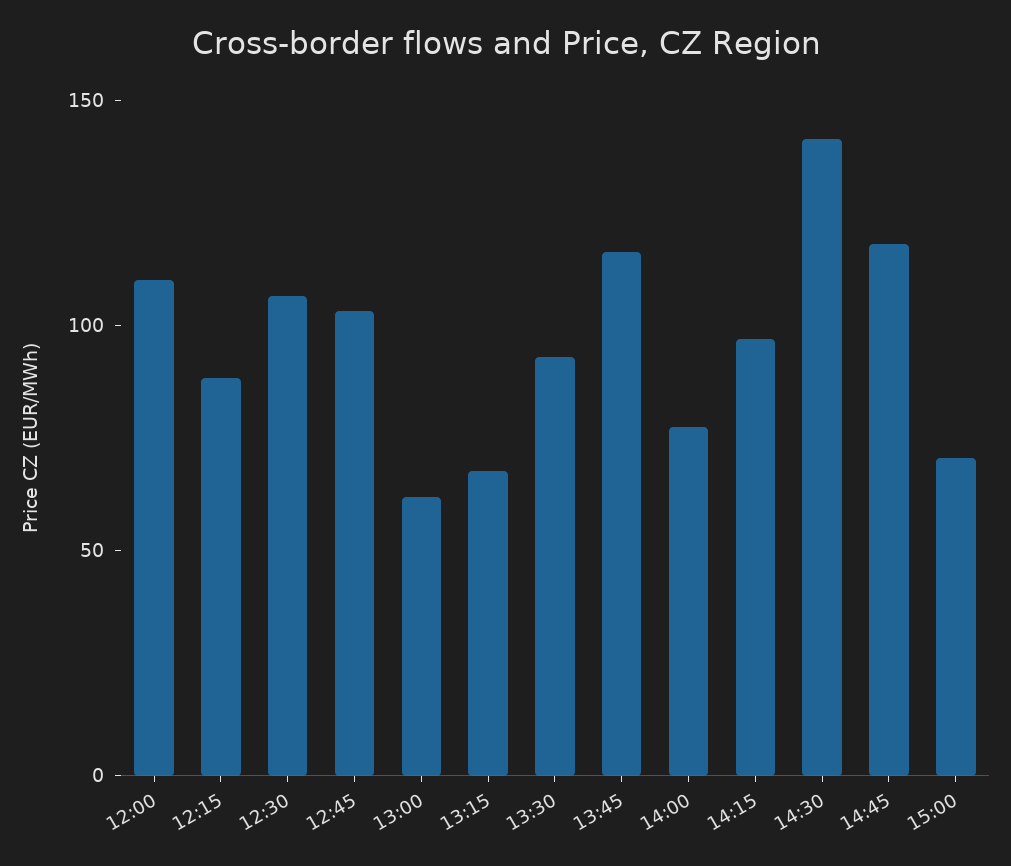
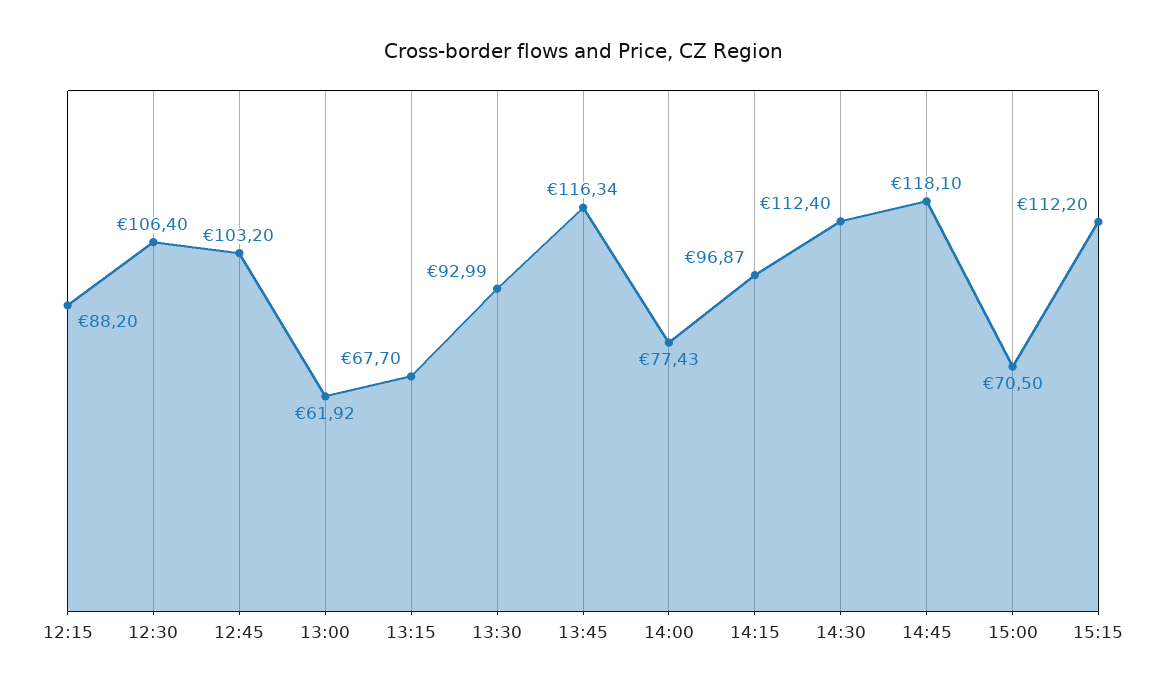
12:00: 110 -> none
14:30: 140 -> 112.4
15:15: none -> 112.2

